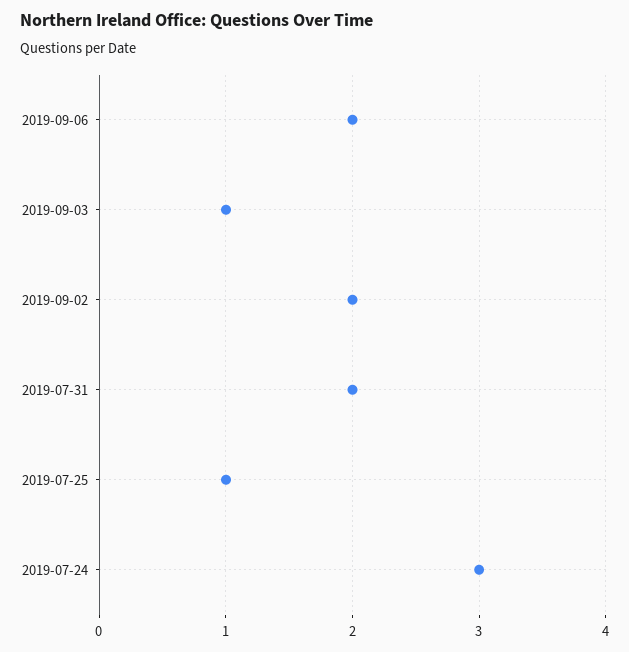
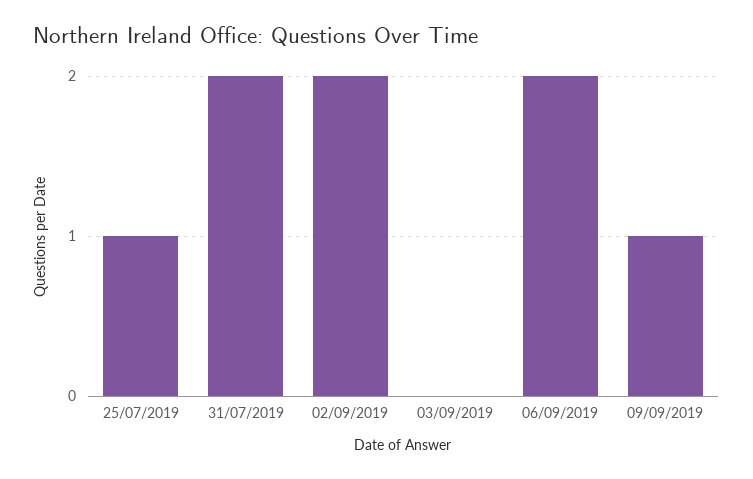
2019-09-03: 1 -> 0
2019-07-24: 3 -> none
09/09/2019: none -> 1

